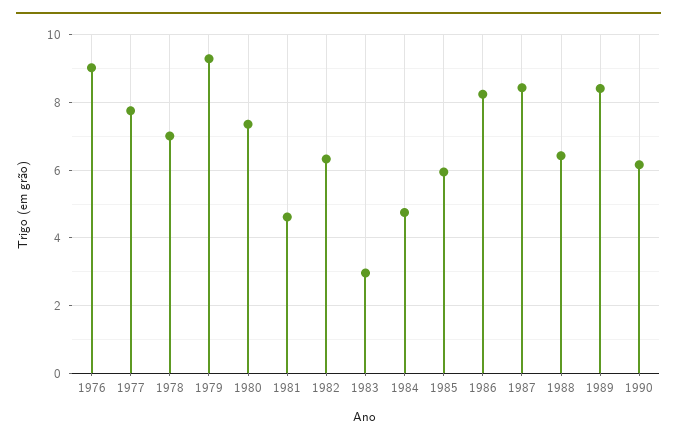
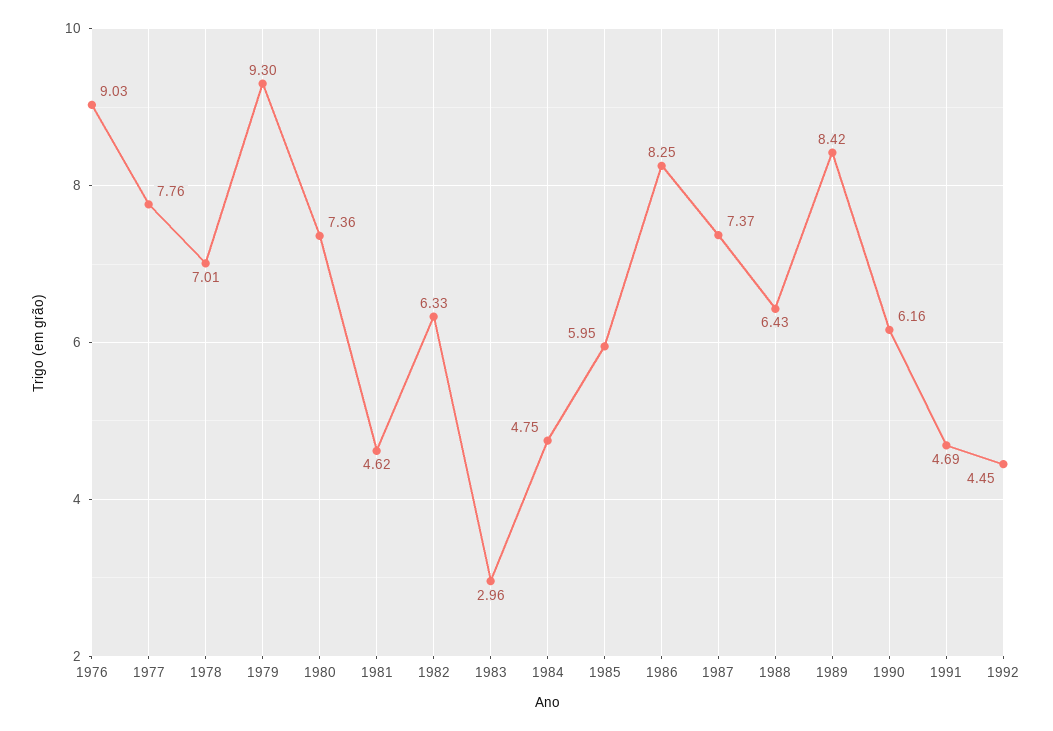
1987: 8.4 -> 7.37
1991: none -> 4.69
1992: none -> 4.45

